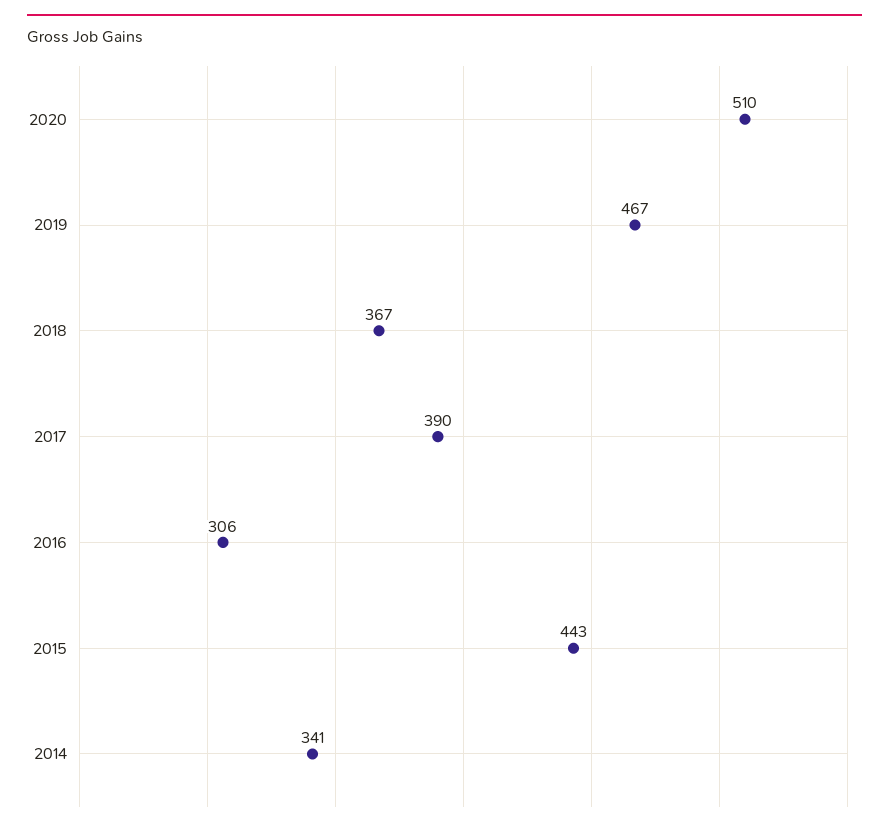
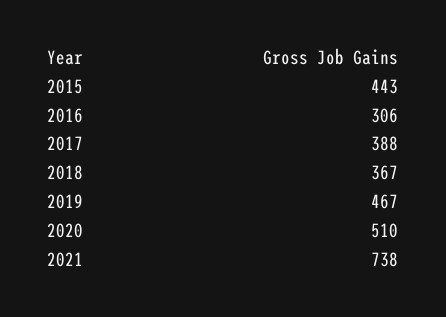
2017: 390 -> 388
2014: 341 -> none
2021: none -> 738

